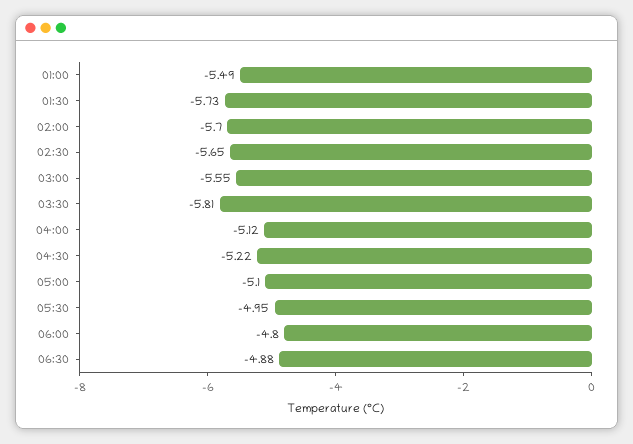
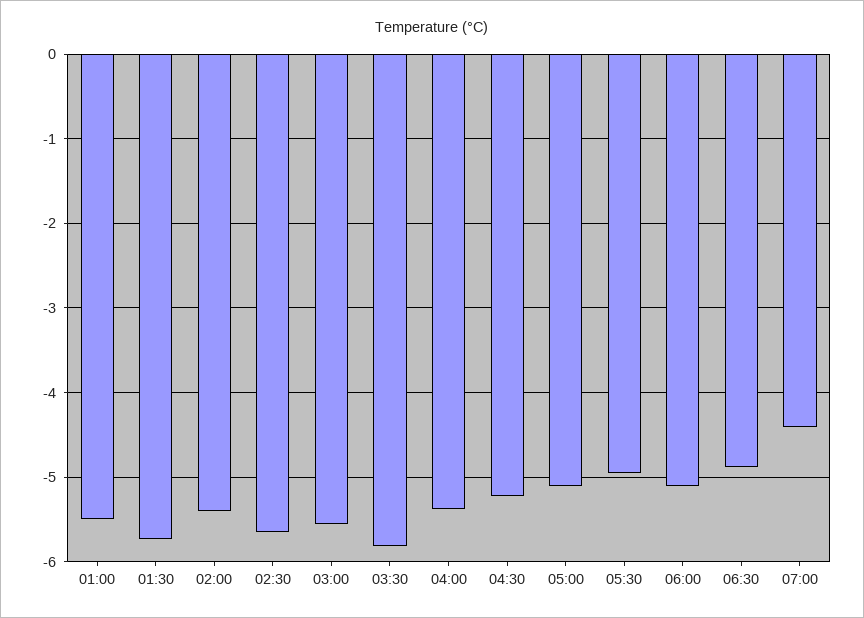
02:00: -5.7 -> -5.4
04:00: -5.12 -> -5.4
06:00: -4.8 -> -5.1
07:00: none -> -4.4

